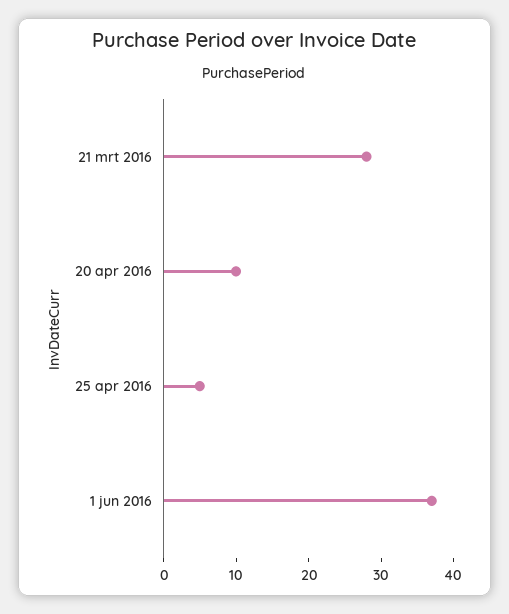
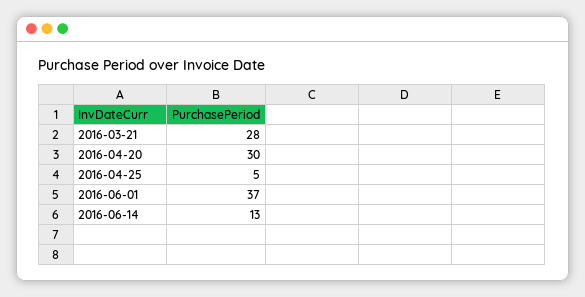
20 apr 2016: 10 -> 30
2016-06-14: none -> 13

